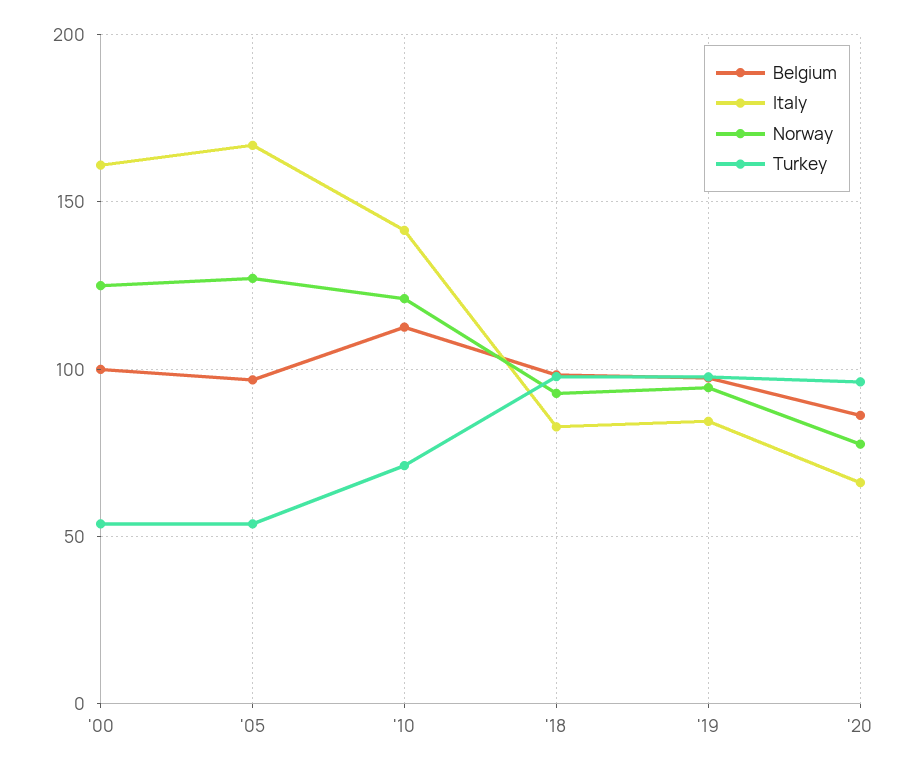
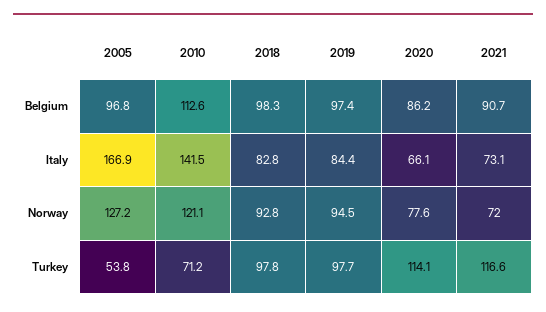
Belgium, '00: 100 -> none
Italy, '00: 160 -> none
Norway, '00: 125 -> none
Turkey, '00: 55 -> none
Turkey, '20: 95 -> 114.1
Belgium, 2021: none -> 90.7
Italy, 2021: none -> 73.1
Norway, 2021: none -> 72
Turkey, 2021: none -> 116.6

